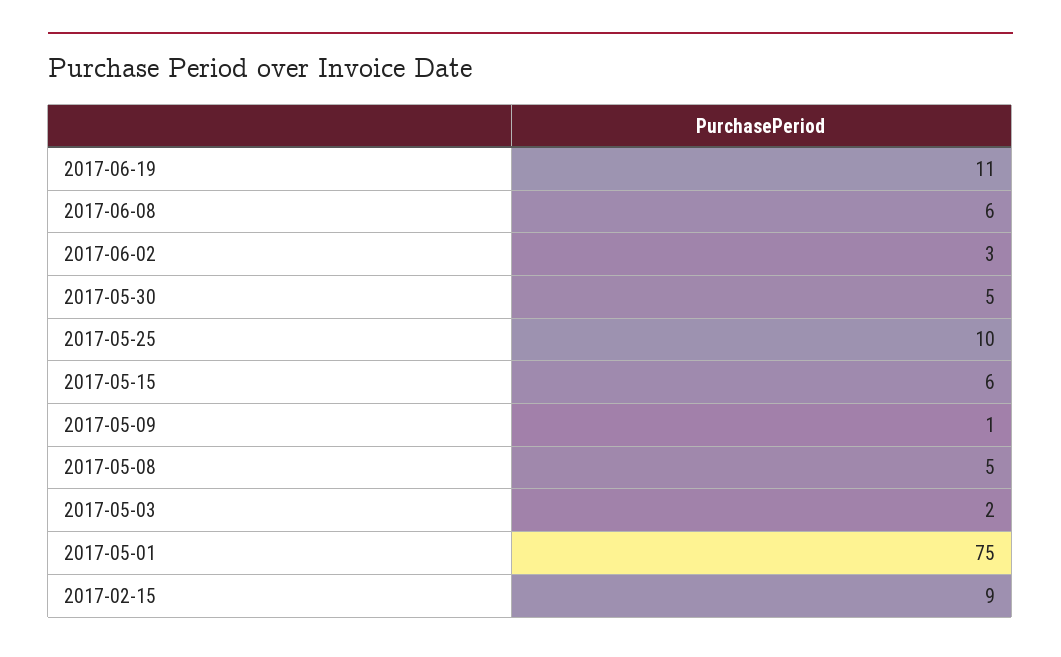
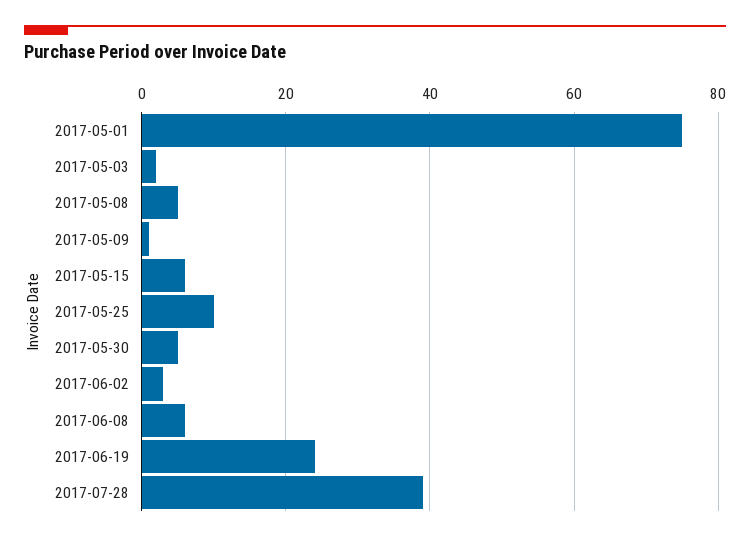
2017-06-19: 11 -> 25
2017-02-15: 9 -> none
2017-07-28: none -> 40

